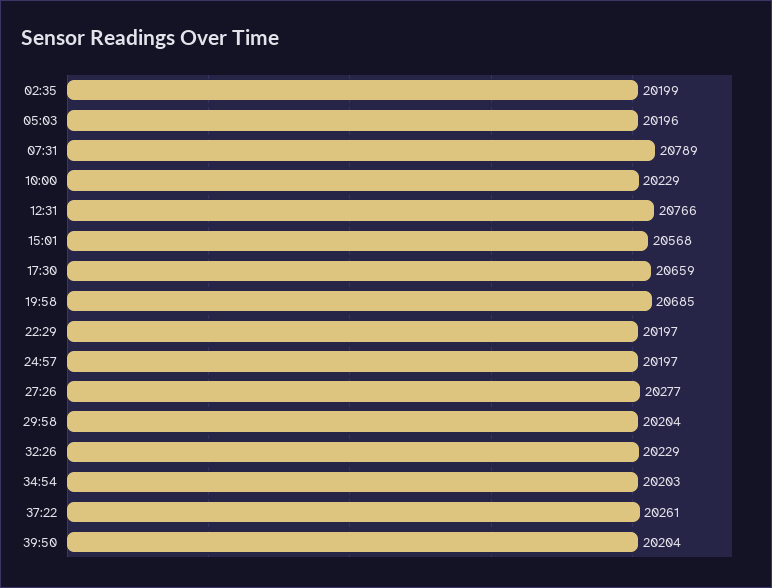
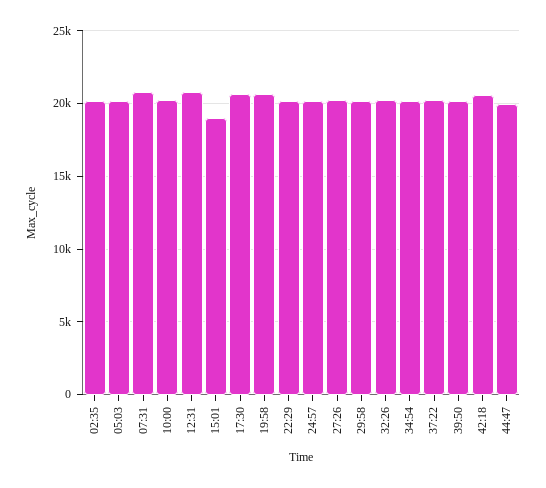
15:01: 20568 -> 19000
42:18: none -> 20500
44:47: none -> 20000

